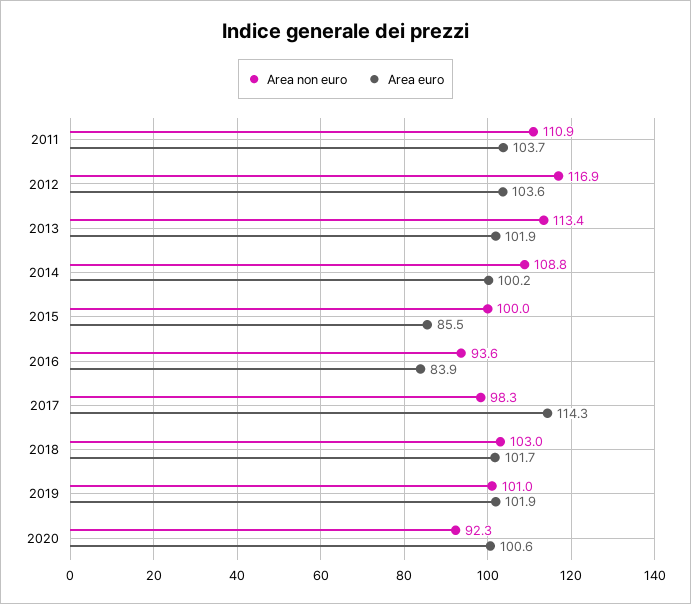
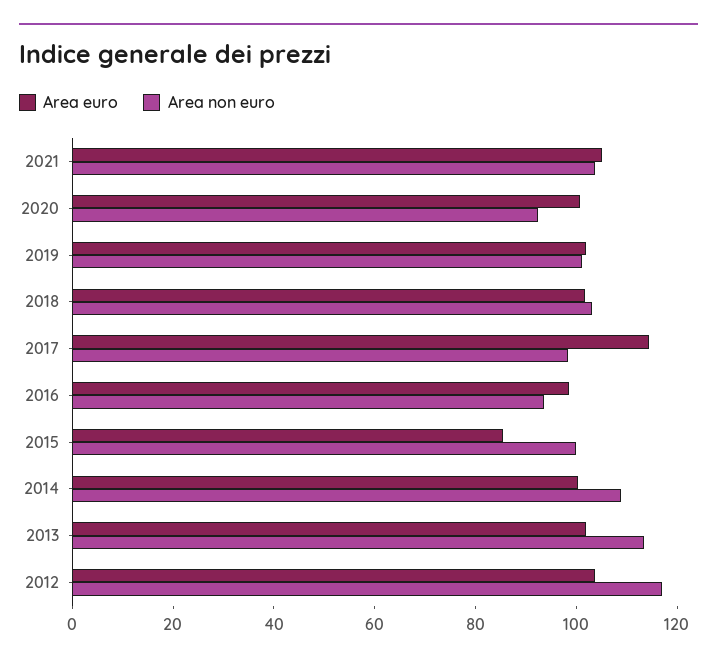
Area non euro, 2011: 110.9 -> none
Area euro, 2011: 103.7 -> none
Area euro, 2016: 83.9 -> 100
Area euro, 2021: none -> 105
Area non euro, 2021: none -> 105

